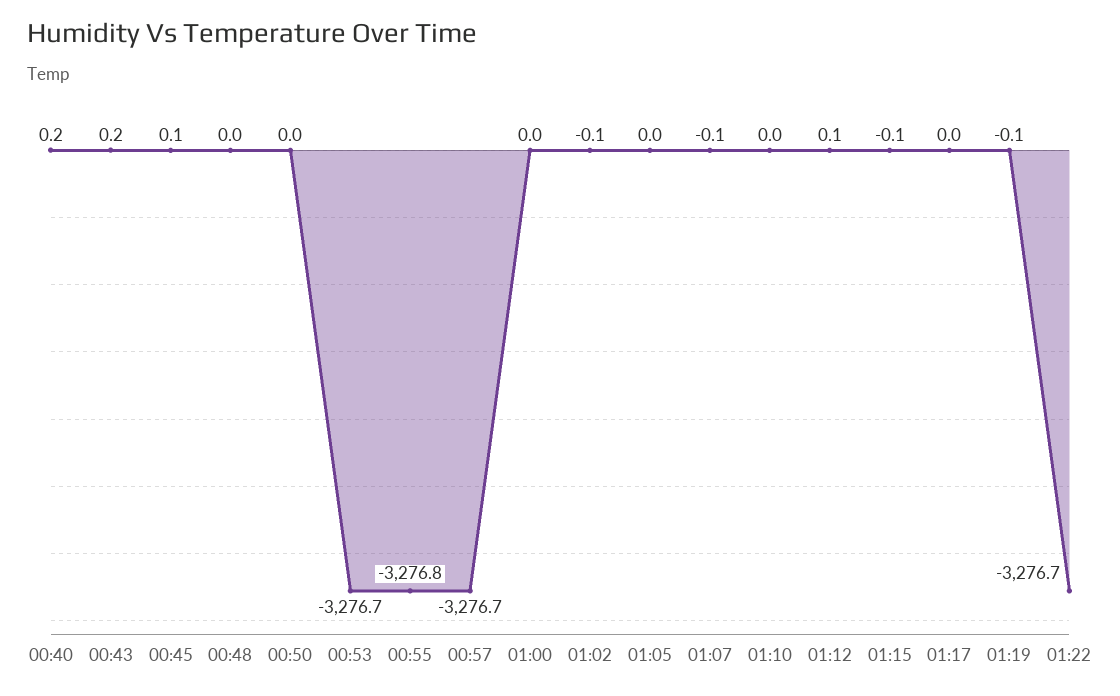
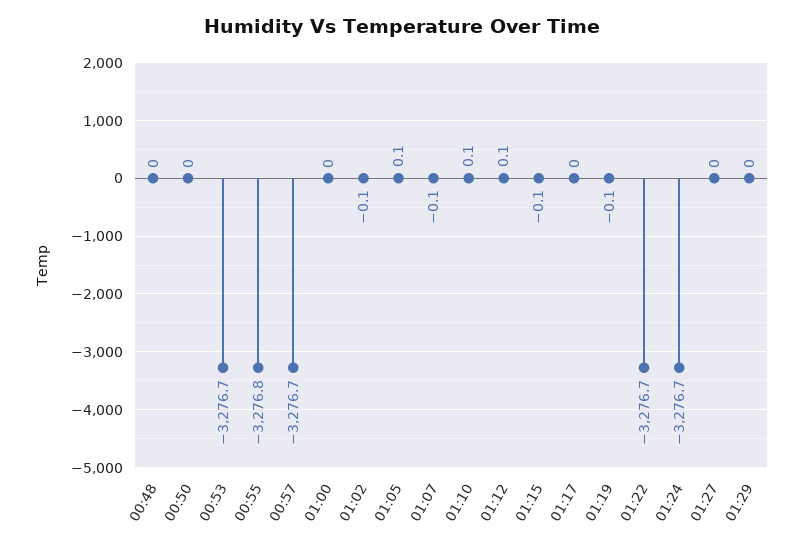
00:40: 0.2 -> none
00:43: 0.2 -> none
00:45: 0.1 -> none
01:05: 0 -> 0.1
01:10: 0 -> 0.1
01:24: none -> -3276.7
01:27: none -> 0
01:29: none -> 0

